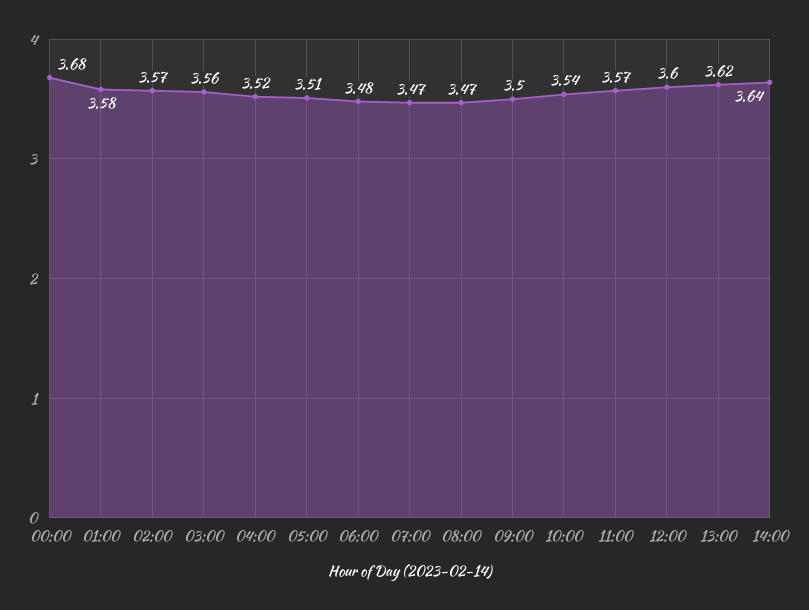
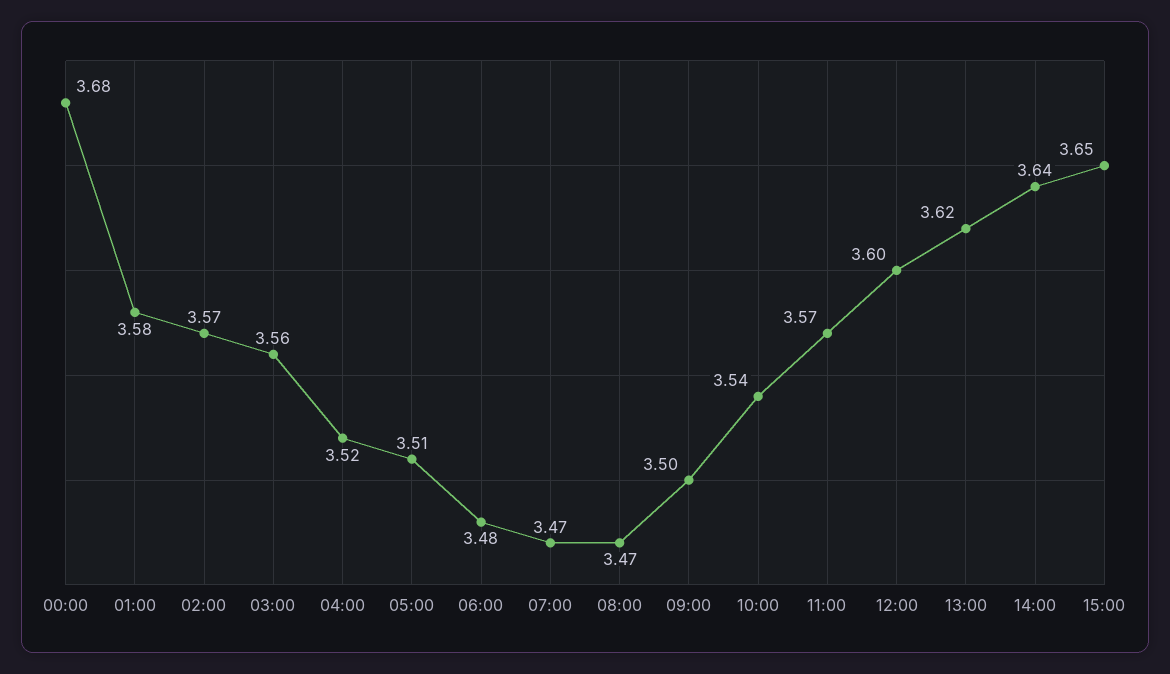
15:00: none -> 3.65

